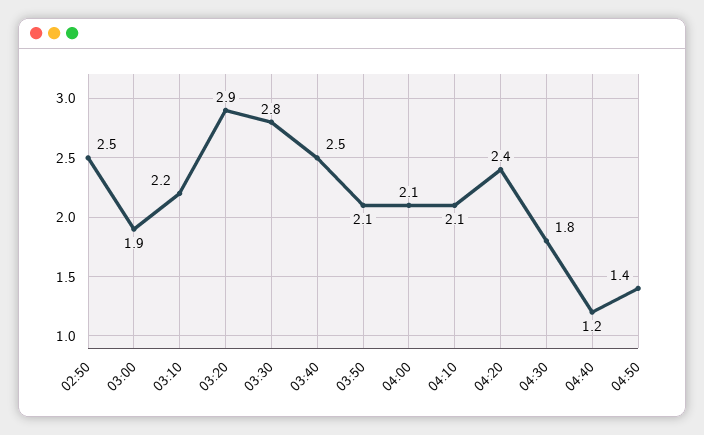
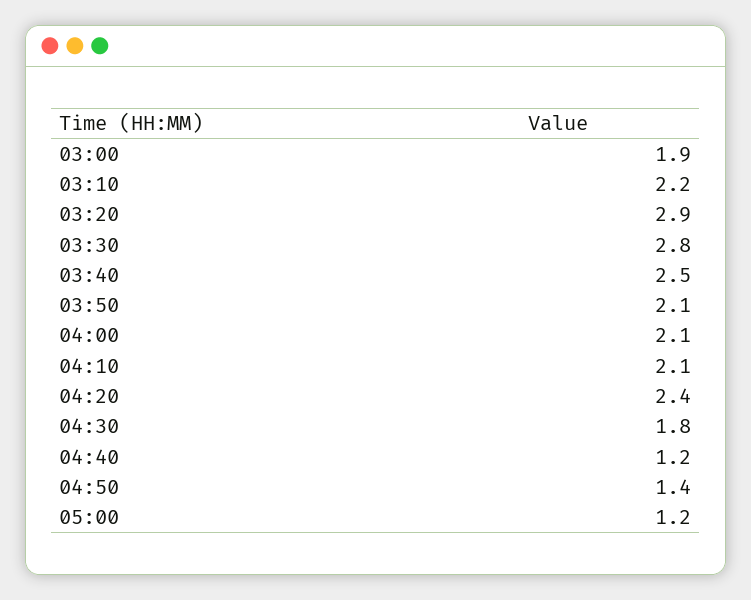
02:50: 2.5 -> none
05:00: none -> 1.2

